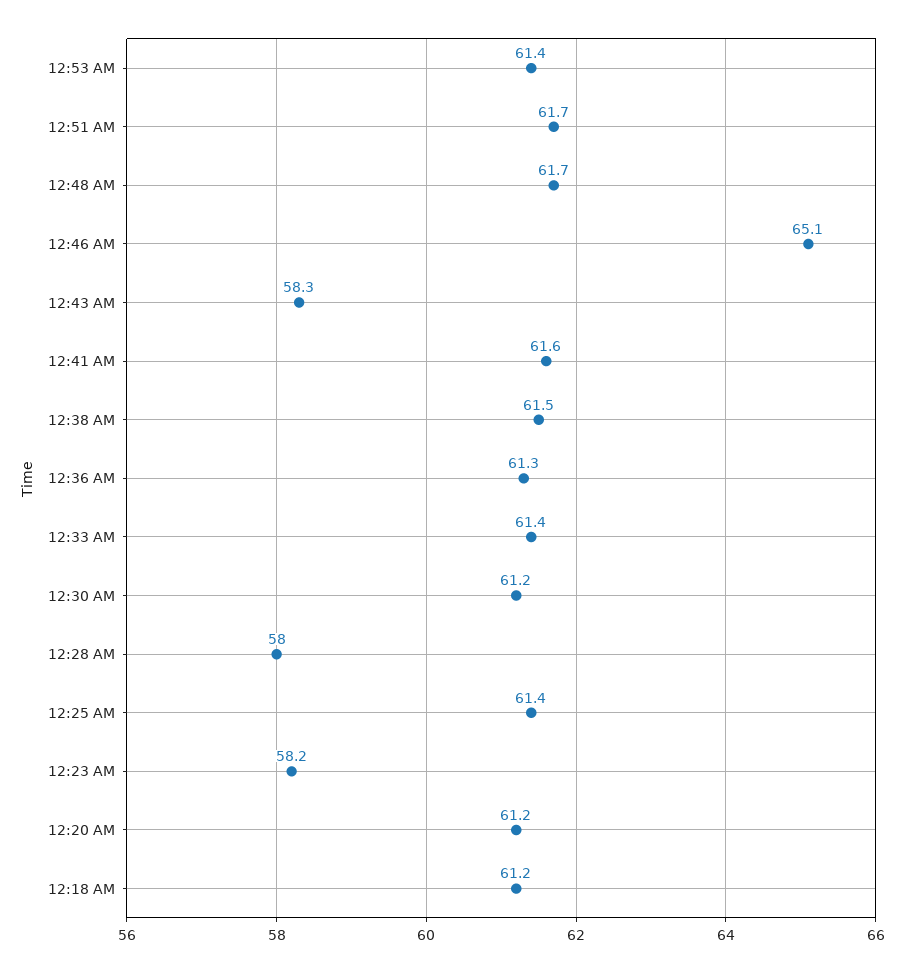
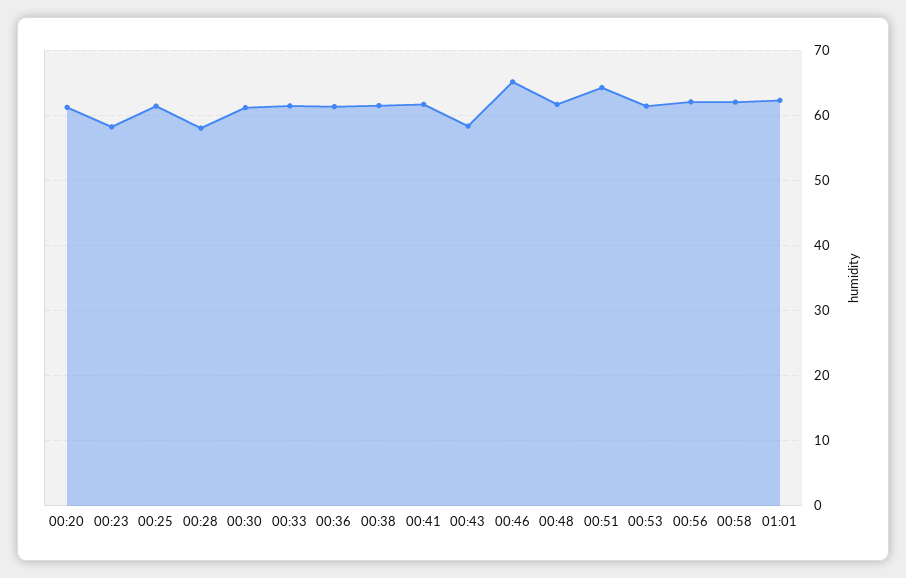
12:51 AM: 61.7 -> 64
12:18 AM: 61.2 -> none
00:56: none -> 62
00:58: none -> 62
01:01: none -> 62

